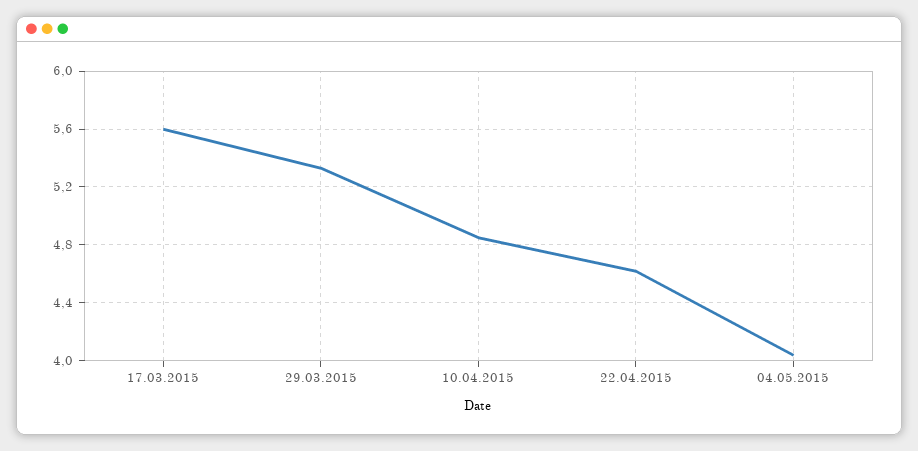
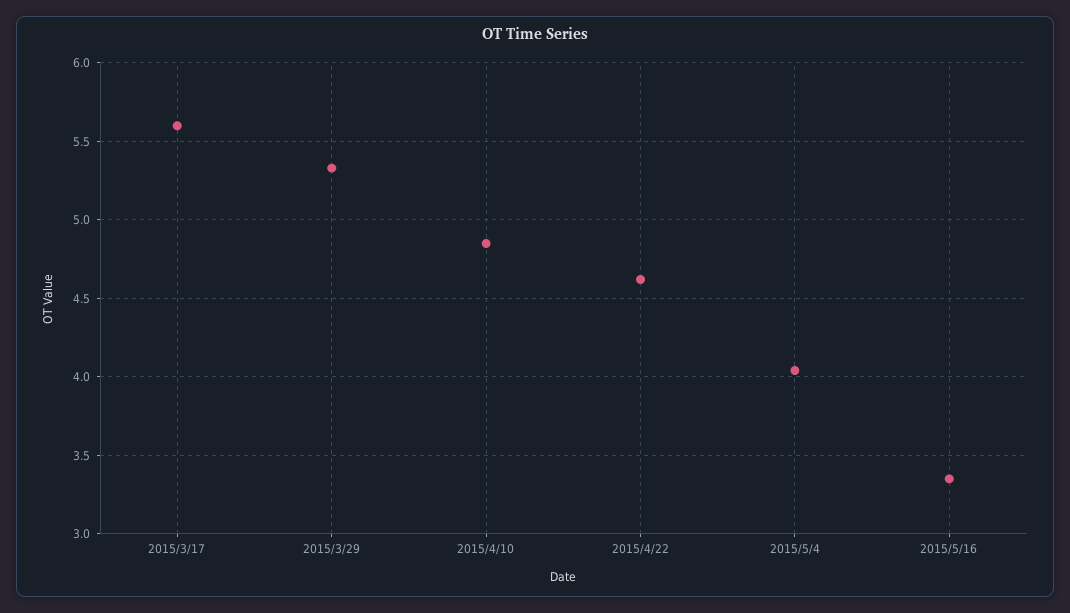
2015/5/16: none -> 3.35

